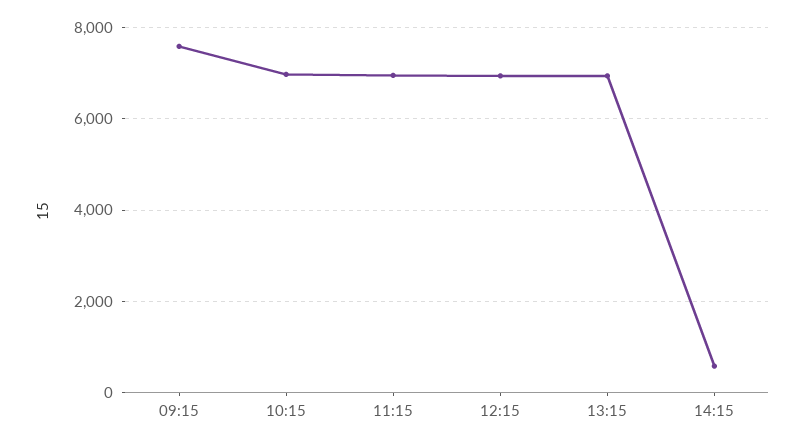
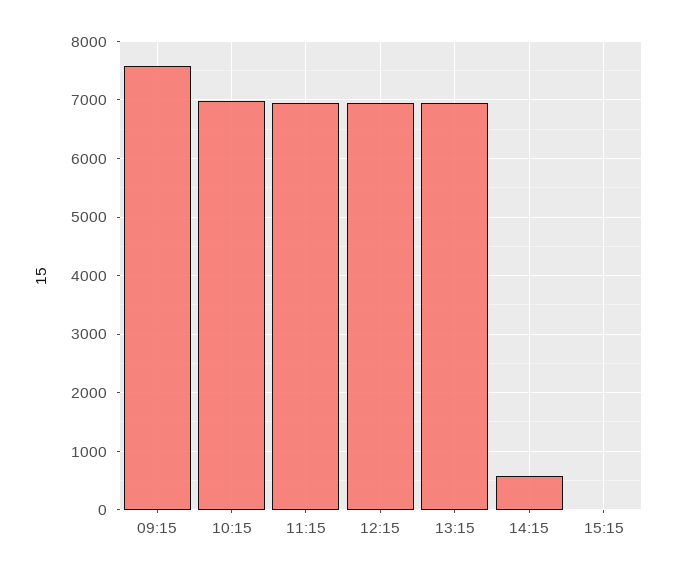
15:15: none -> 0

